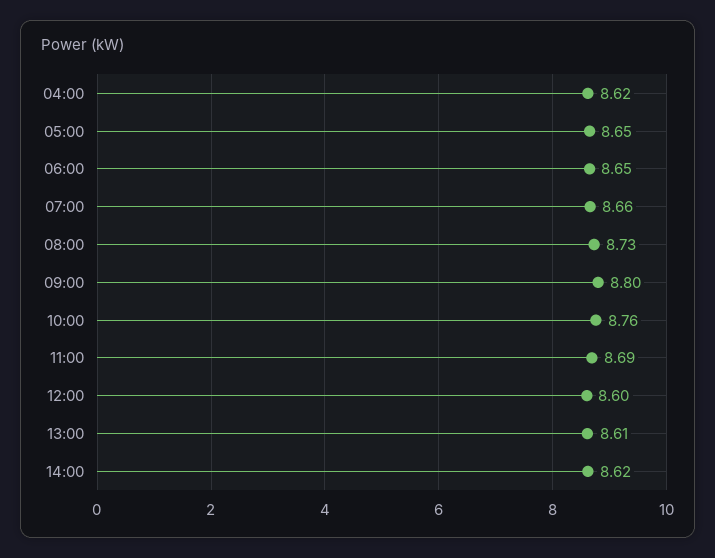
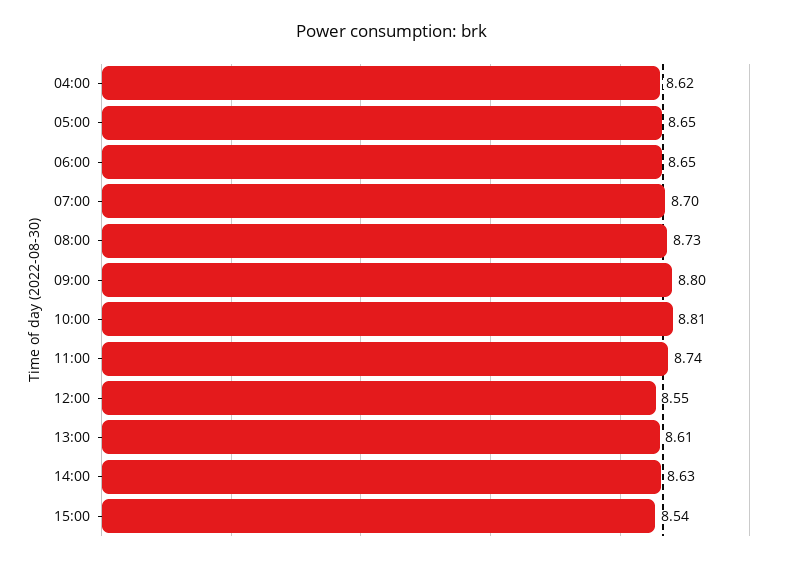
07:00: 8.66 -> 8.7
10:00: 8.76 -> 8.81
11:00: 8.69 -> 8.74
12:00: 8.6 -> 8.55
14:00: 8.62 -> 8.63
15:00: none -> 8.54

